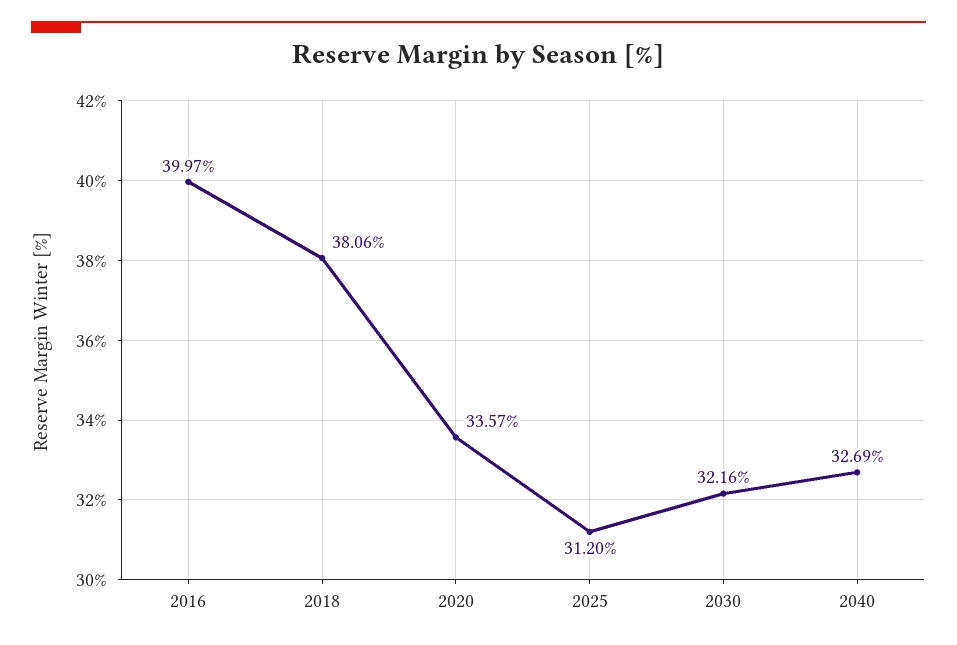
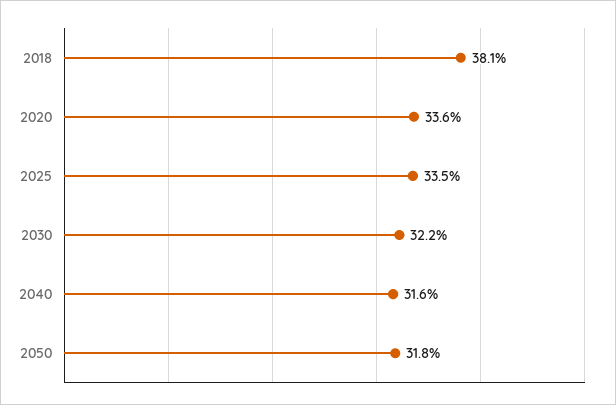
2016: 39.97 -> none
2025: 31.2 -> 33.5
2040: 32.69 -> 31.6
2050: none -> 31.8

